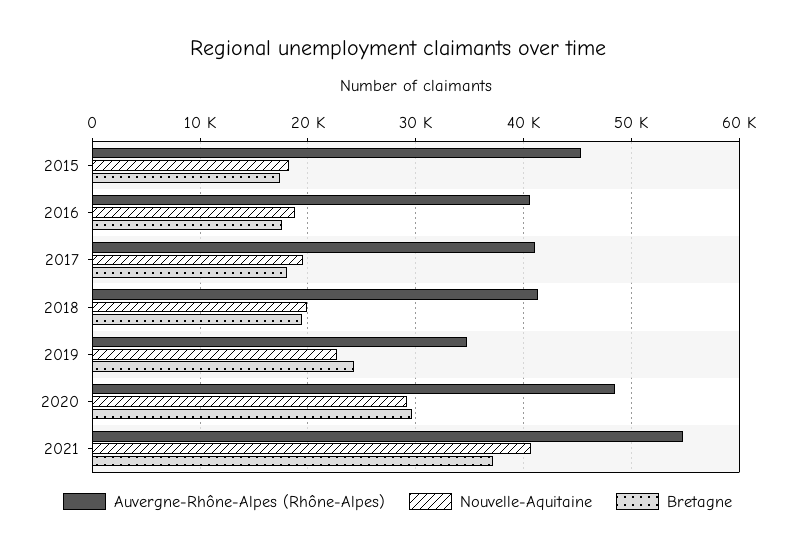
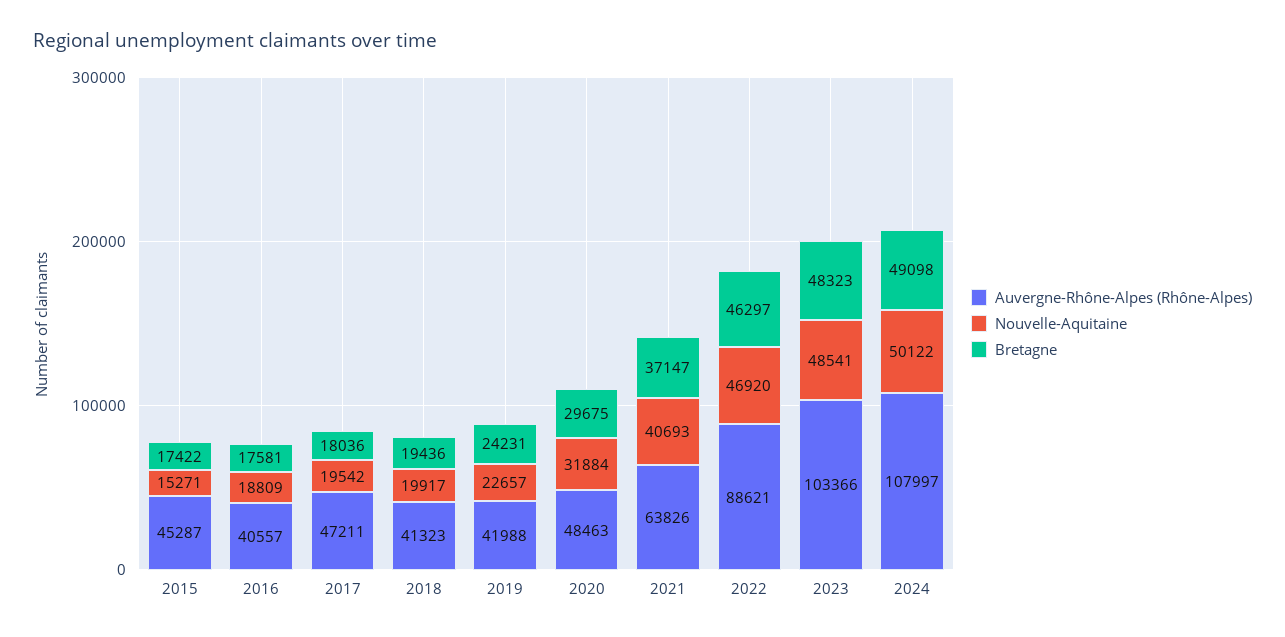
Nouvelle-Aquitaine, 2015: 18000 -> 15271
Auvergne-Rhône-Alpes (Rhône-Alpes), 2017: 41000 -> 47211
Auvergne-Rhône-Alpes (Rhône-Alpes), 2019: 35000 -> 41988
Nouvelle-Aquitaine, 2020: 29000 -> 31884
Auvergne-Rhône-Alpes (Rhône-Alpes), 2021: 55000 -> 63826
Auvergne-Rhône-Alpes (Rhône-Alpes), 2022: none -> 88621
Nouvelle-Aquitaine, 2022: none -> 46920
Bretagne, 2022: none -> 46297
Auvergne-Rhône-Alpes (Rhône-Alpes), 2023: none -> 103366
Nouvelle-Aquitaine, 2023: none -> 48541
Bretagne, 2023: none -> 48323
Auvergne-Rhône-Alpes (Rhône-Alpes), 2024: none -> 107997
Nouvelle-Aquitaine, 2024: none -> 50122
Bretagne, 2024: none -> 49098

